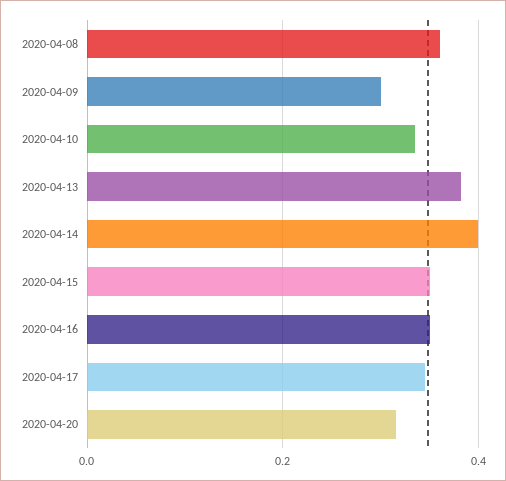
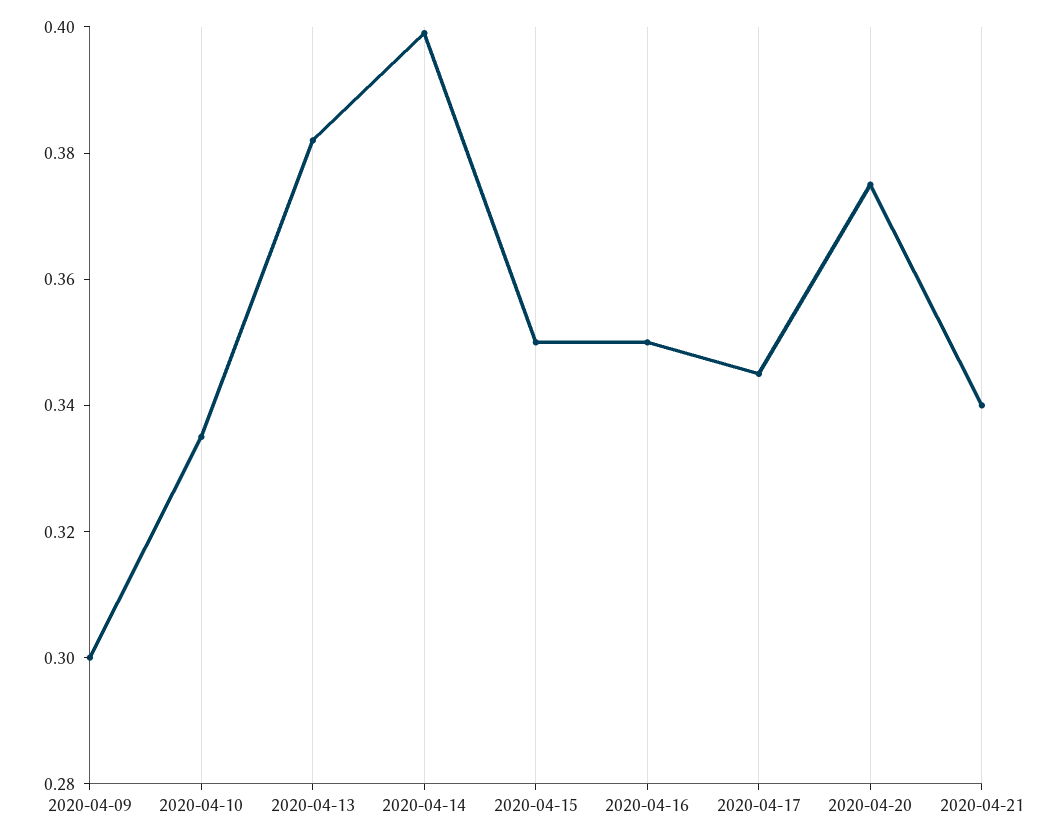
2020-04-08: 0.36 -> none
2020-04-20: 0.32 -> 0.375
2020-04-21: none -> 0.34

